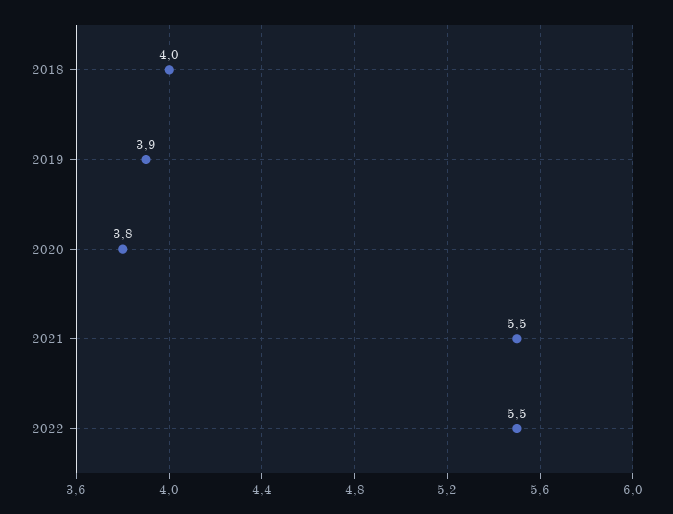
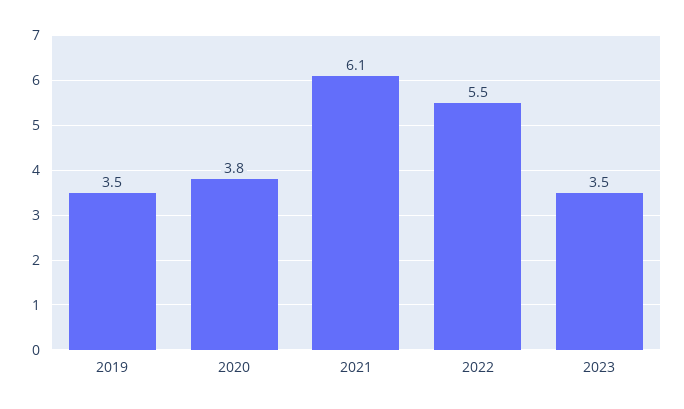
2018: 4 -> none
2019: 3.9 -> 3.5
2021: 5.5 -> 6.1
2023: none -> 3.5

